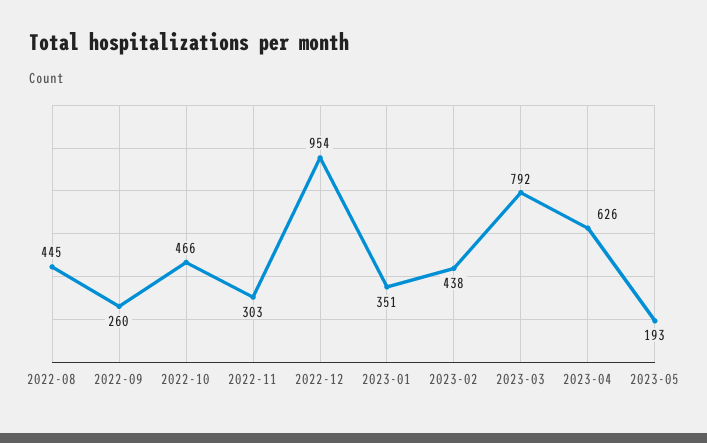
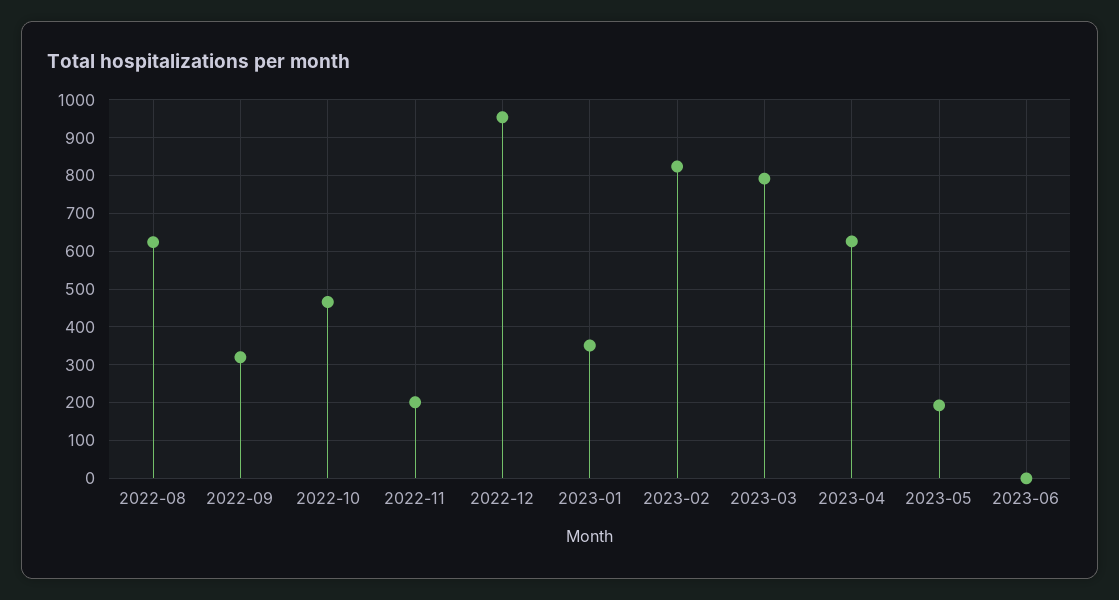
2022-08: 445 -> 620
2022-09: 260 -> 320
2022-11: 303 -> 200
2023-02: 438 -> 820
2023-06: none -> 0

